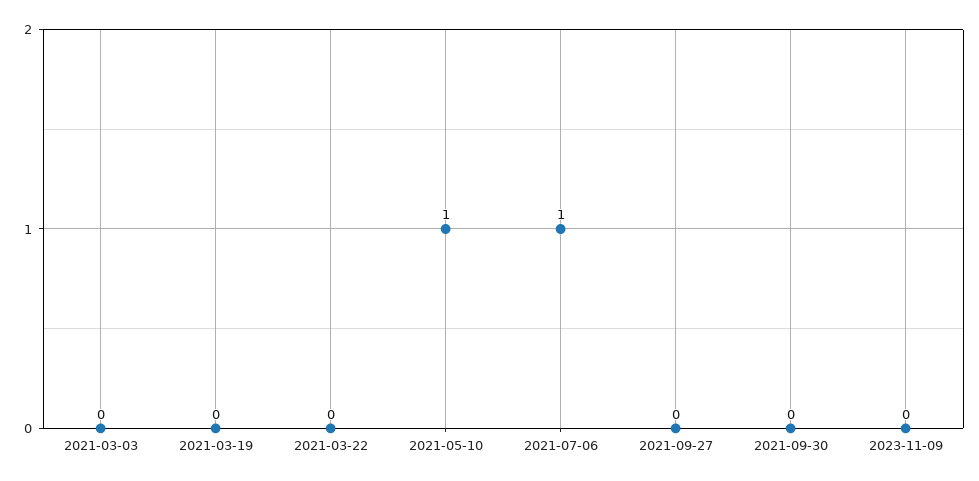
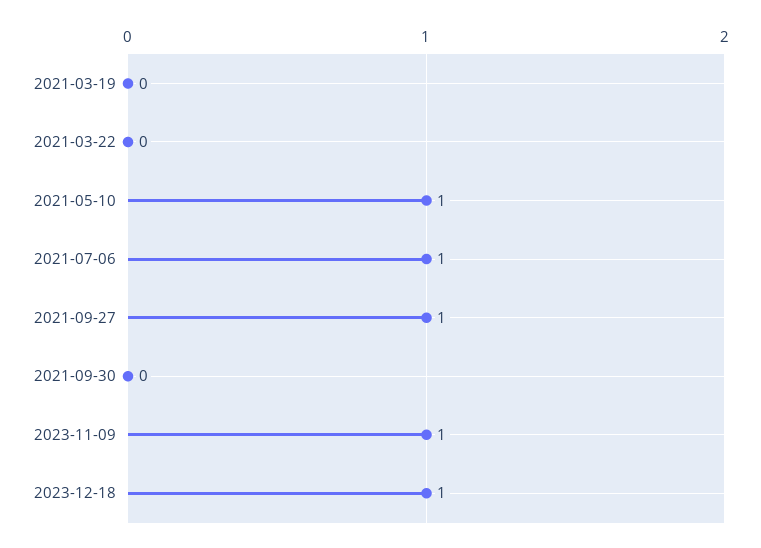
2021-03-03: 0 -> none
2021-09-27: 0 -> 1
2023-11-09: 0 -> 1
2023-12-18: none -> 1

